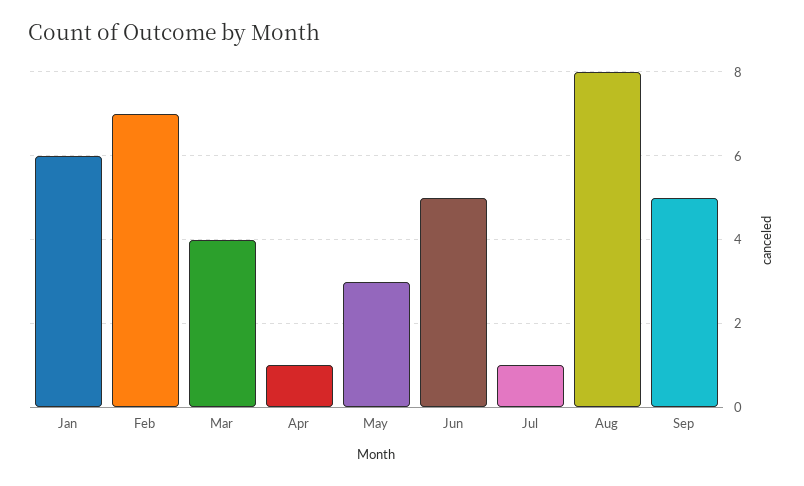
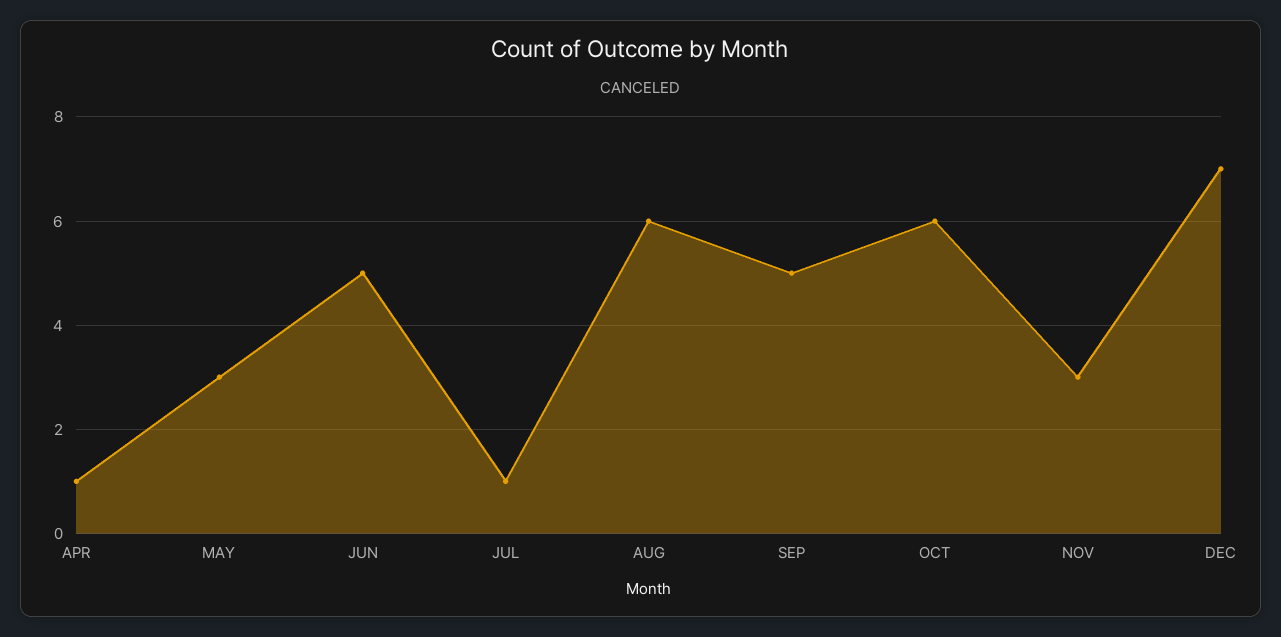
Jan: 6 -> none
Feb: 7 -> none
Mar: 4 -> none
Aug: 8 -> 6
OCT: none -> 6
NOV: none -> 3
DEC: none -> 7

